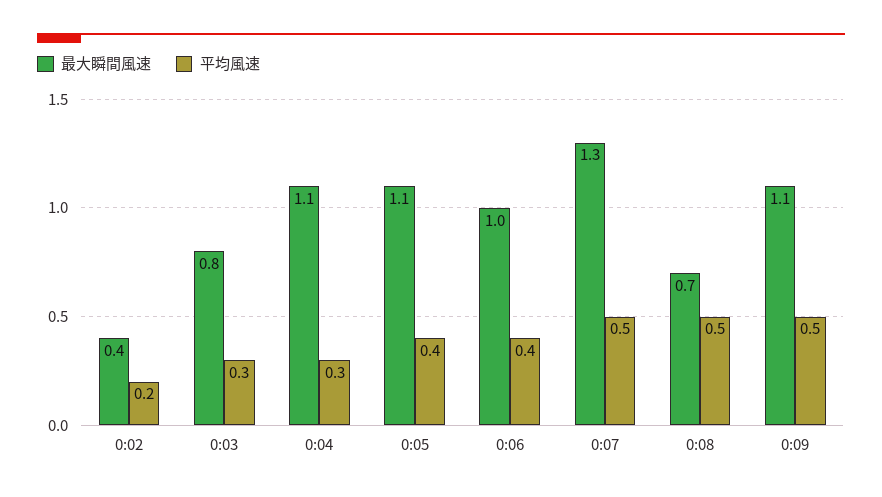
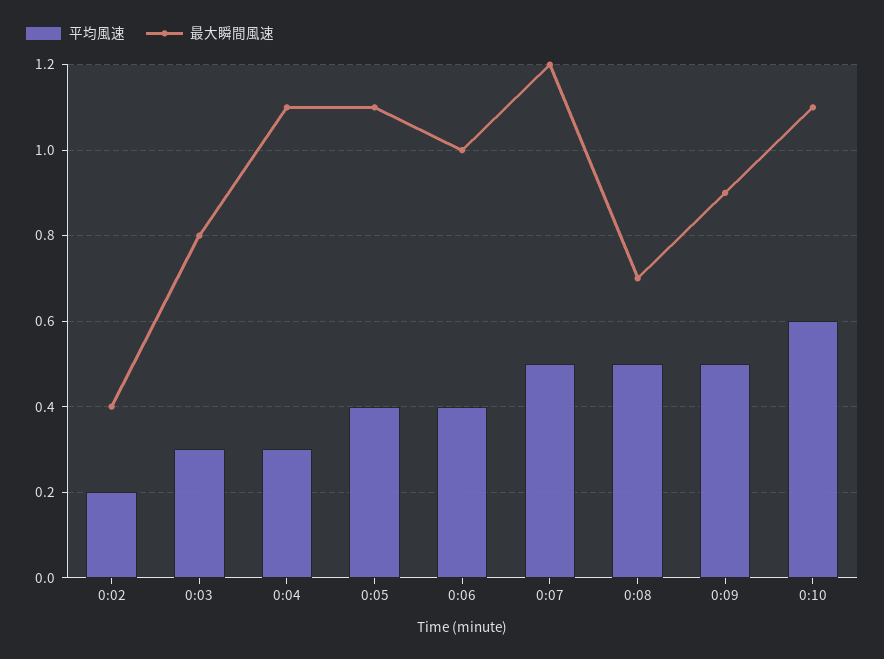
最大瞬間風速, 0:07: 1.3 -> 1.2
最大瞬間風速, 0:09: 1.1 -> 0.9
平均風速, 0:10: none -> 0.6
最大瞬間風速, 0:10: none -> 1.1

